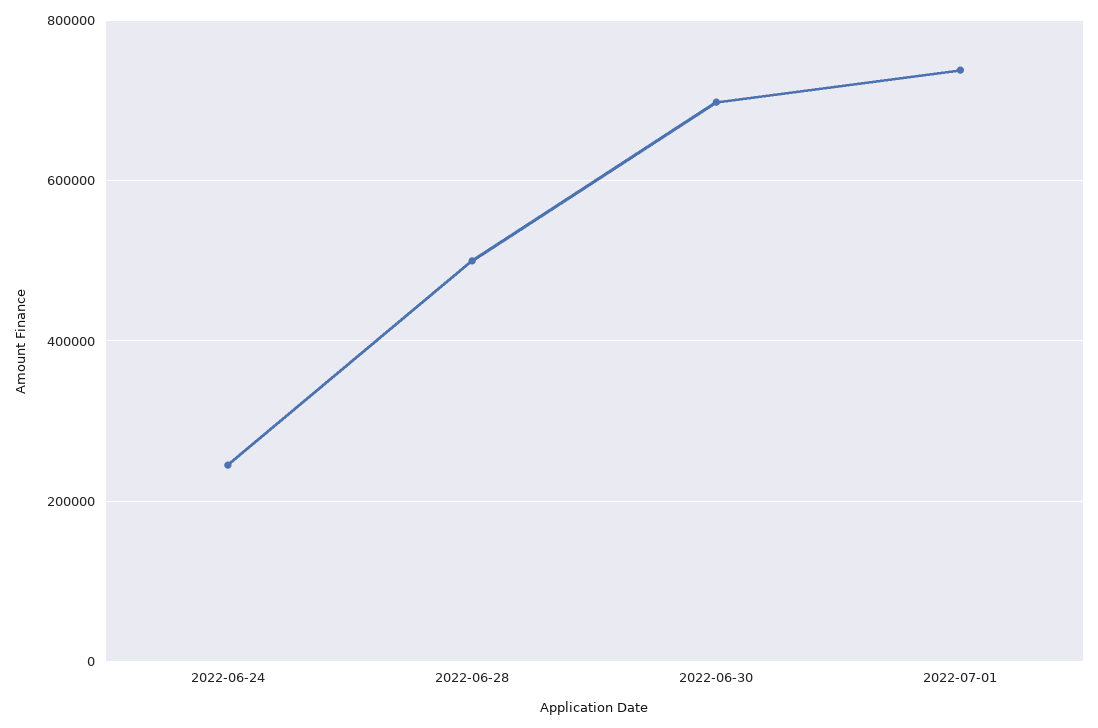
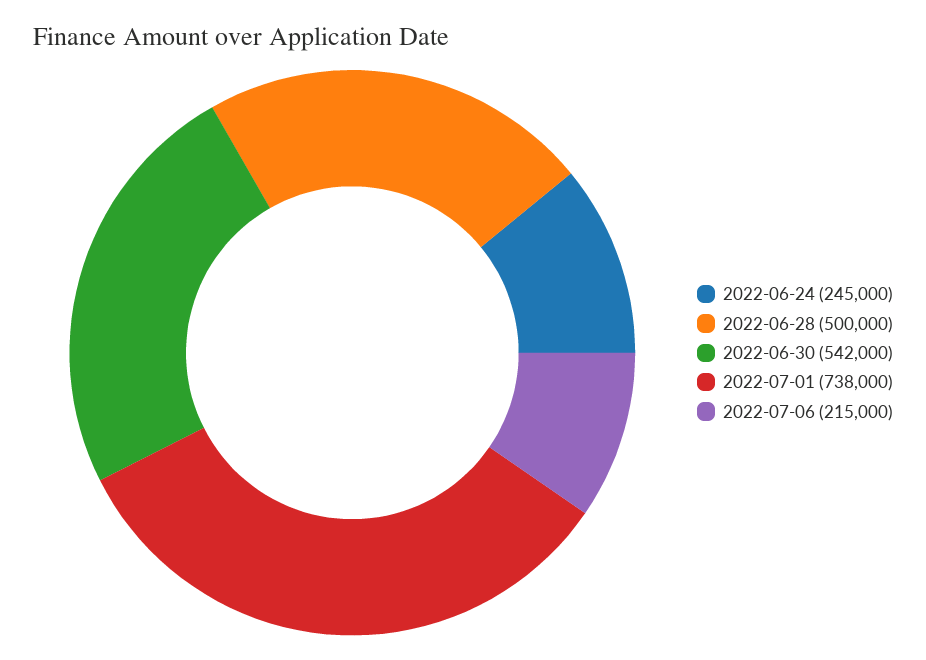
2022-06-30: 700000 -> 542000
2022-07-06: none -> 215000

